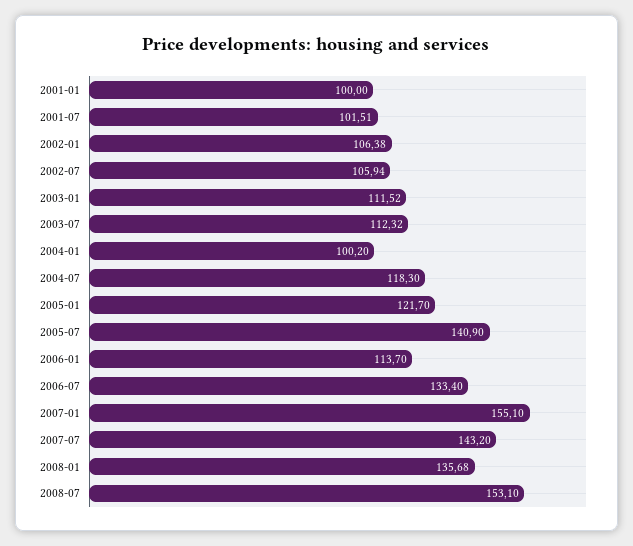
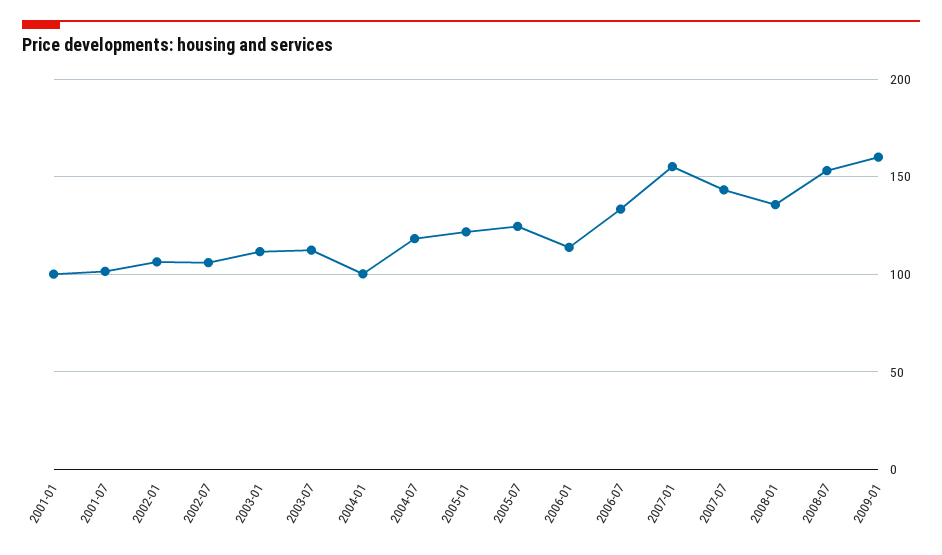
2005-07: 140.9 -> 125
2009-01: none -> 160

